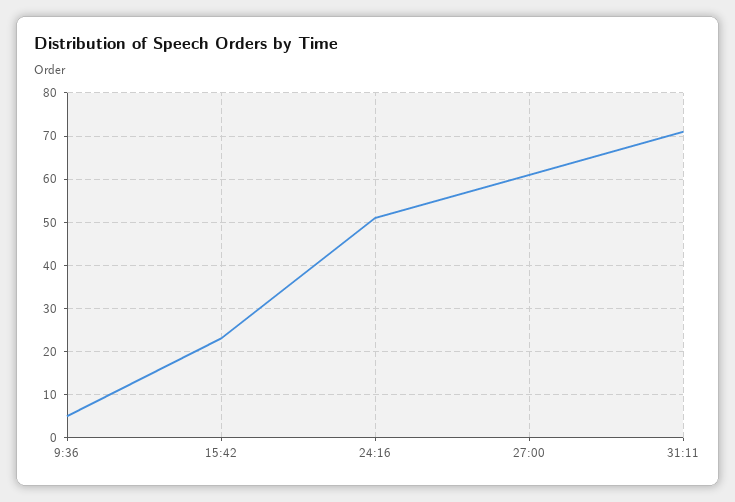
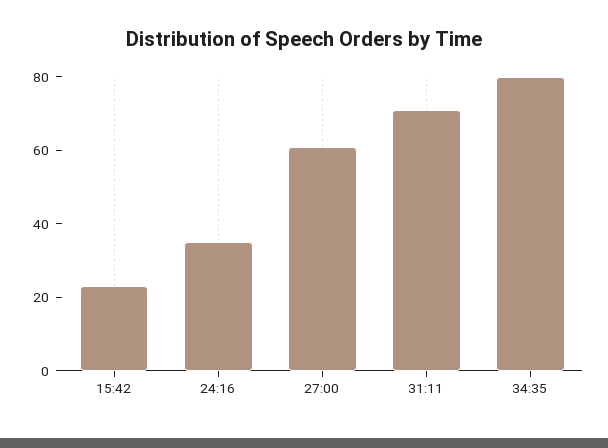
9:36: 5 -> none
24:16: 50 -> 35
34:35: none -> 80

